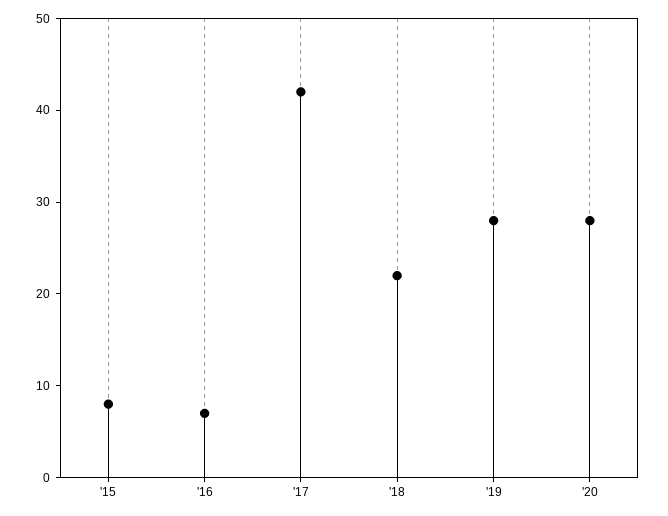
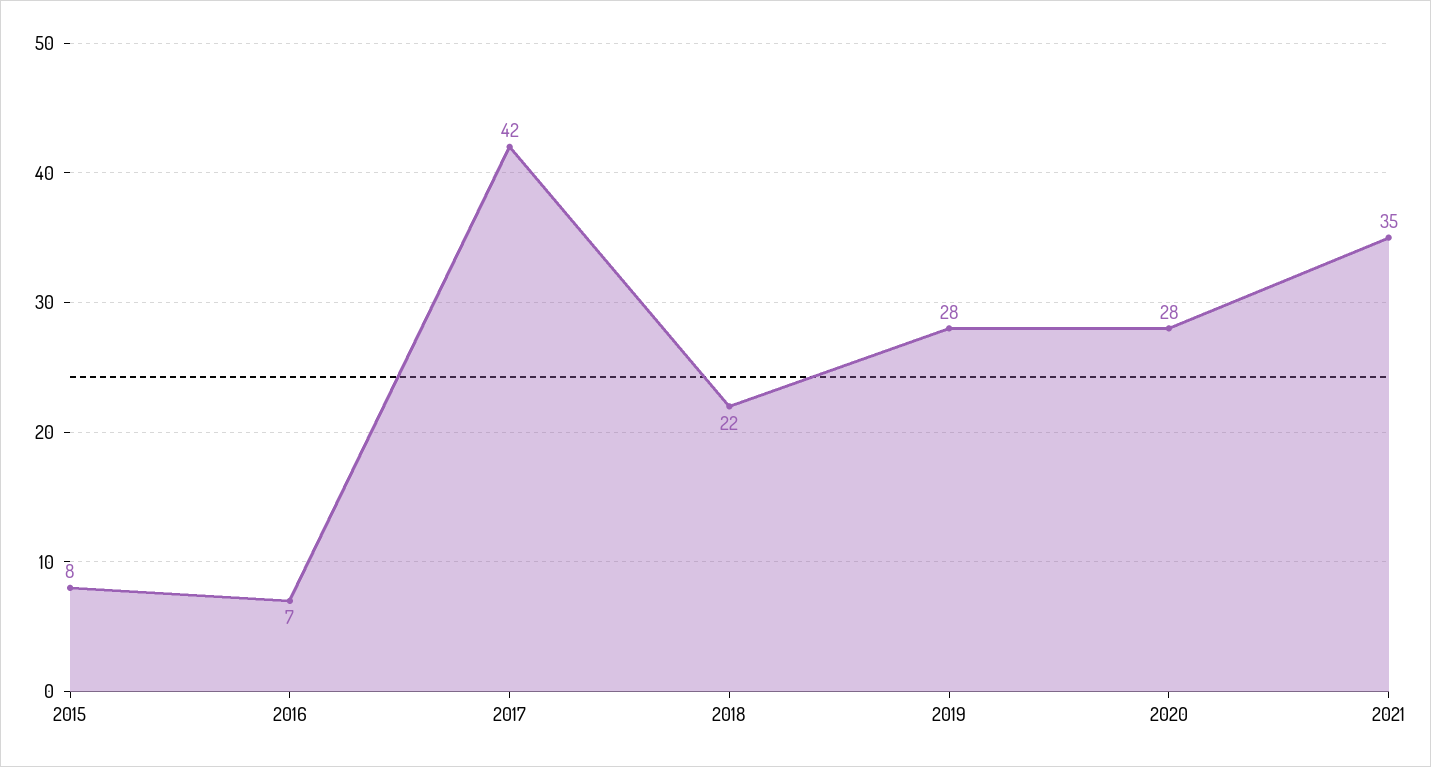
2021: none -> 35

